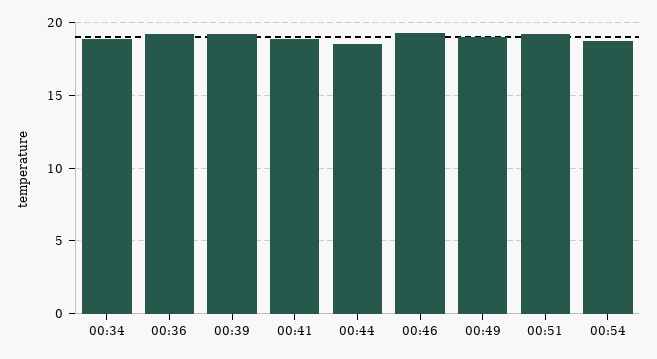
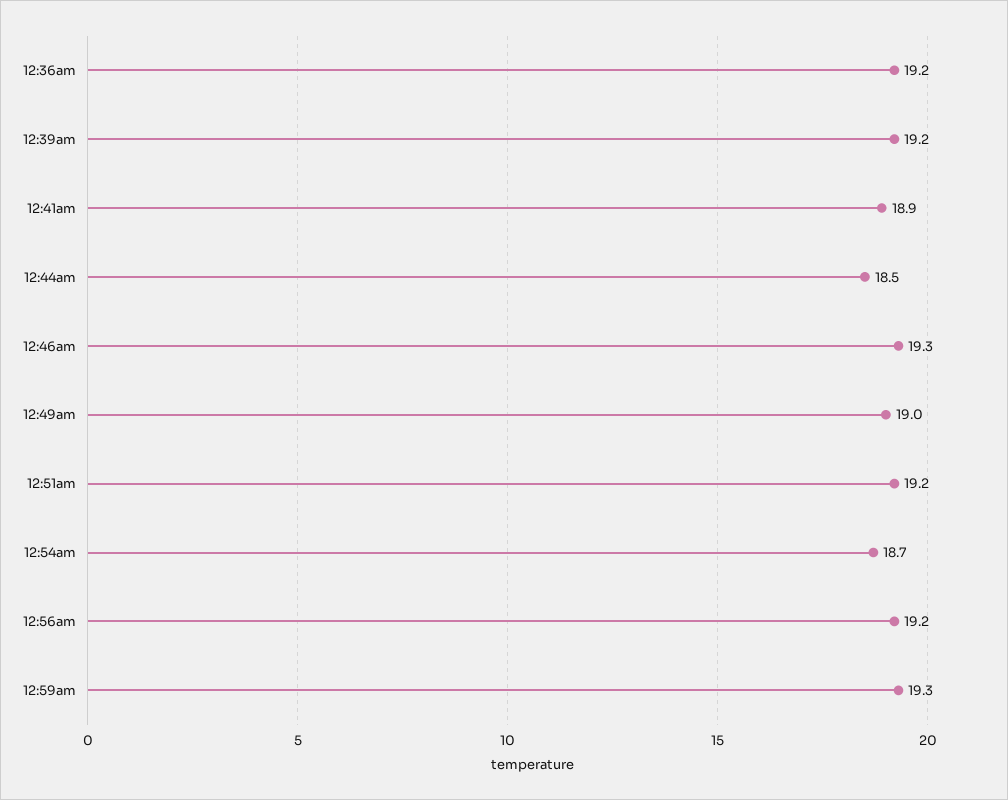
00:34: 19 -> none
12:56am: none -> 19.2
12:59am: none -> 19.3

